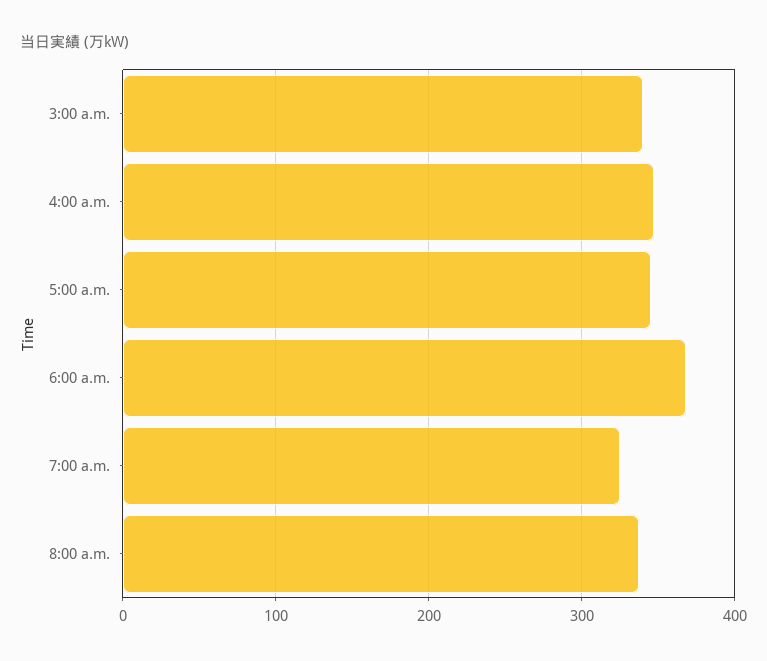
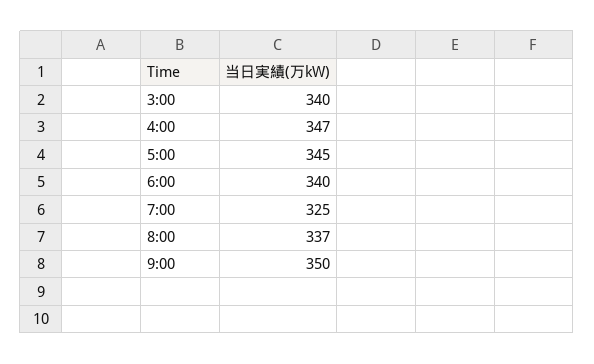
6:00 a.m.: 370 -> 340
9:00: none -> 350

